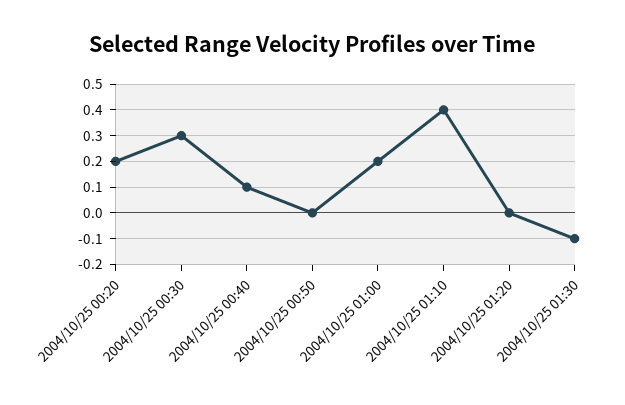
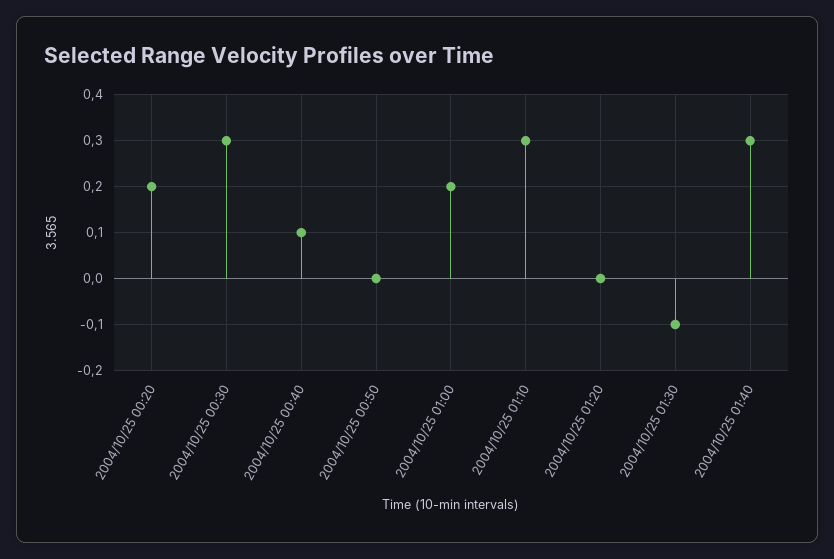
2004/10/25 01:10: 0.4 -> 0.3
2004/10/25 01:40: none -> 0.3

